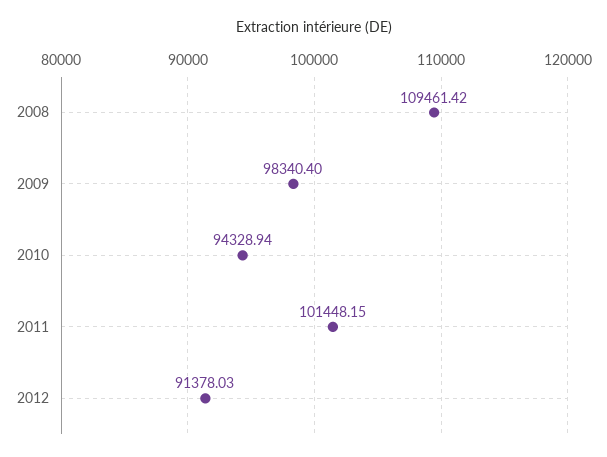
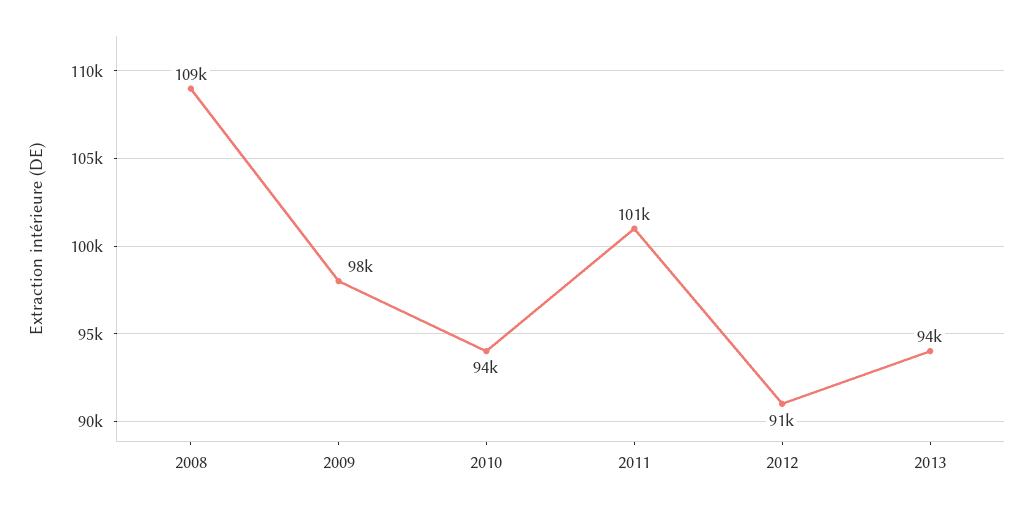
2013: none -> 94000

